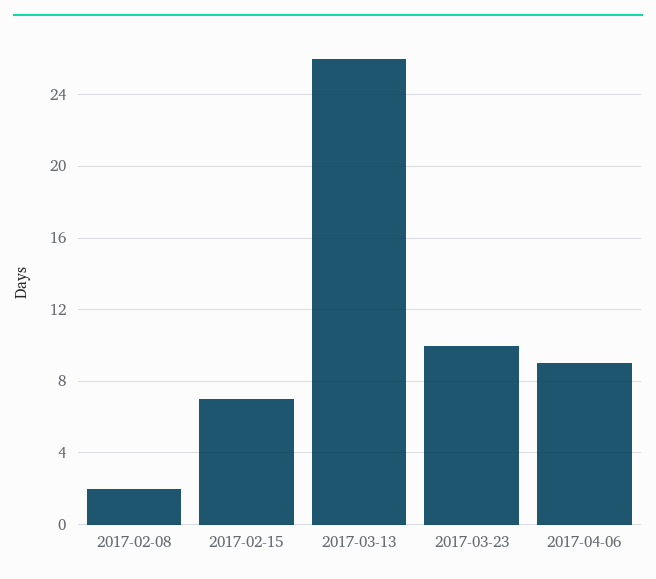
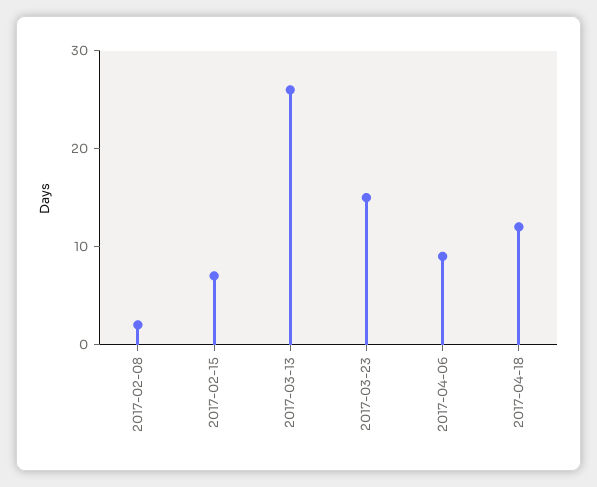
2017-03-23: 10 -> 15
2017-04-18: none -> 12

